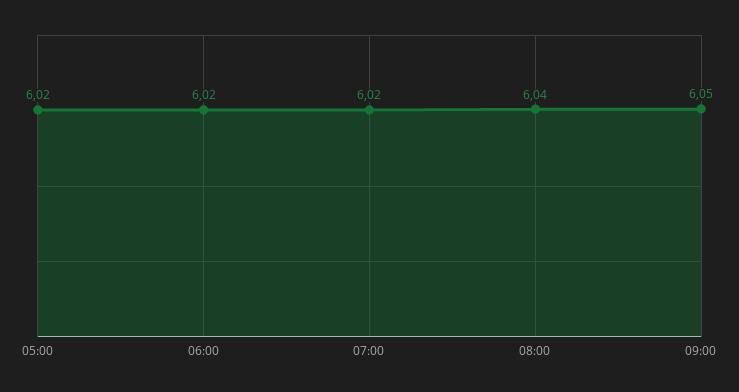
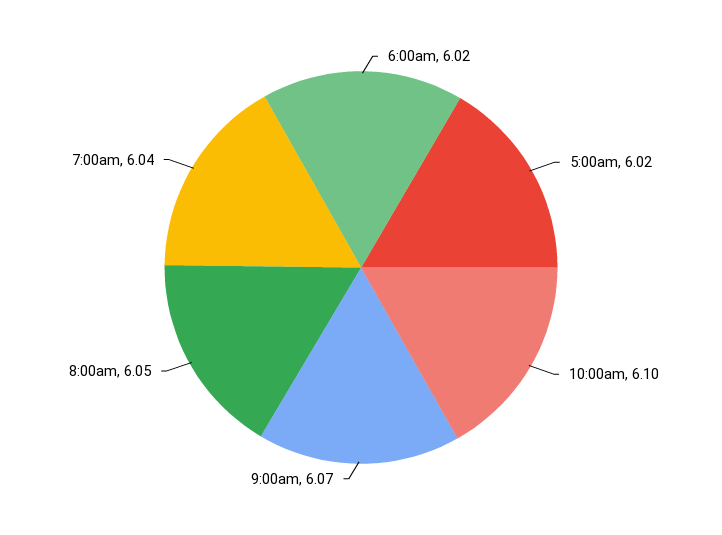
07:00: 6.02 -> 6.04
08:00: 6.04 -> 6.05
09:00: 6.05 -> 6.07
10:00am: none -> 6.1

